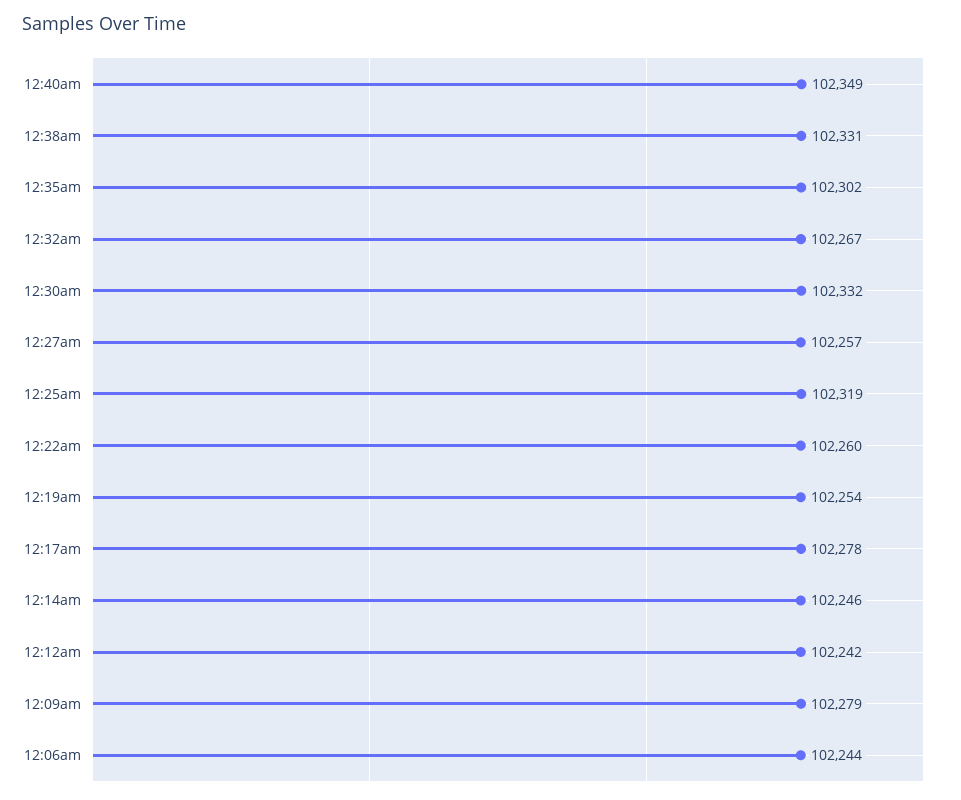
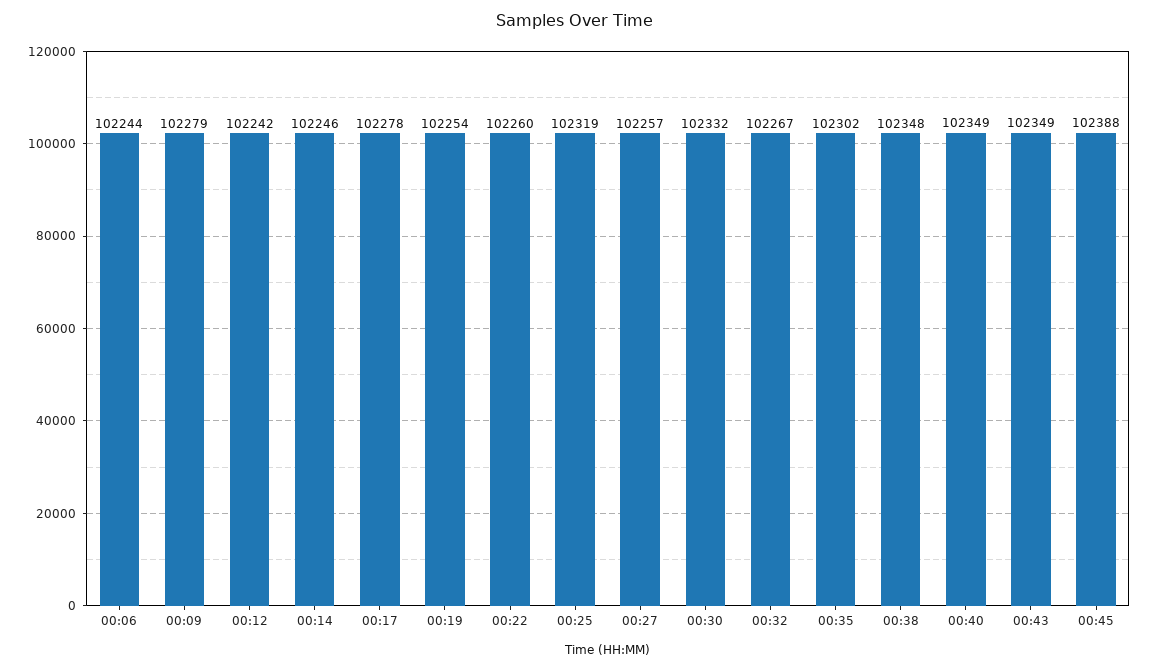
12:38am: 102331 -> 102348
00:43: none -> 102349
00:45: none -> 102388

